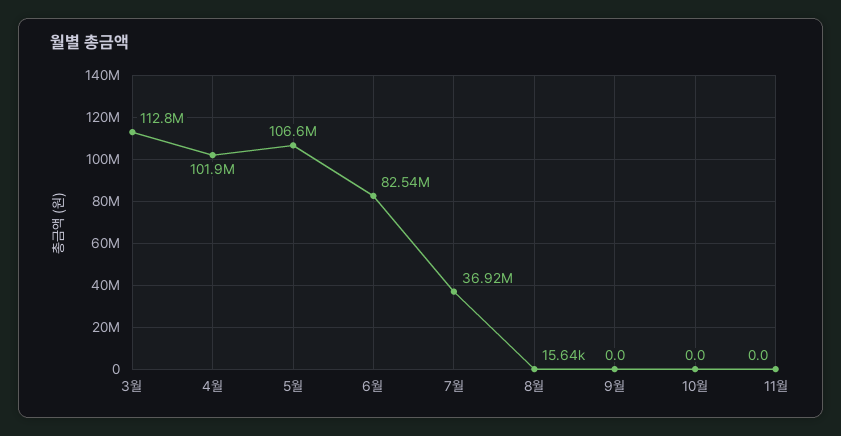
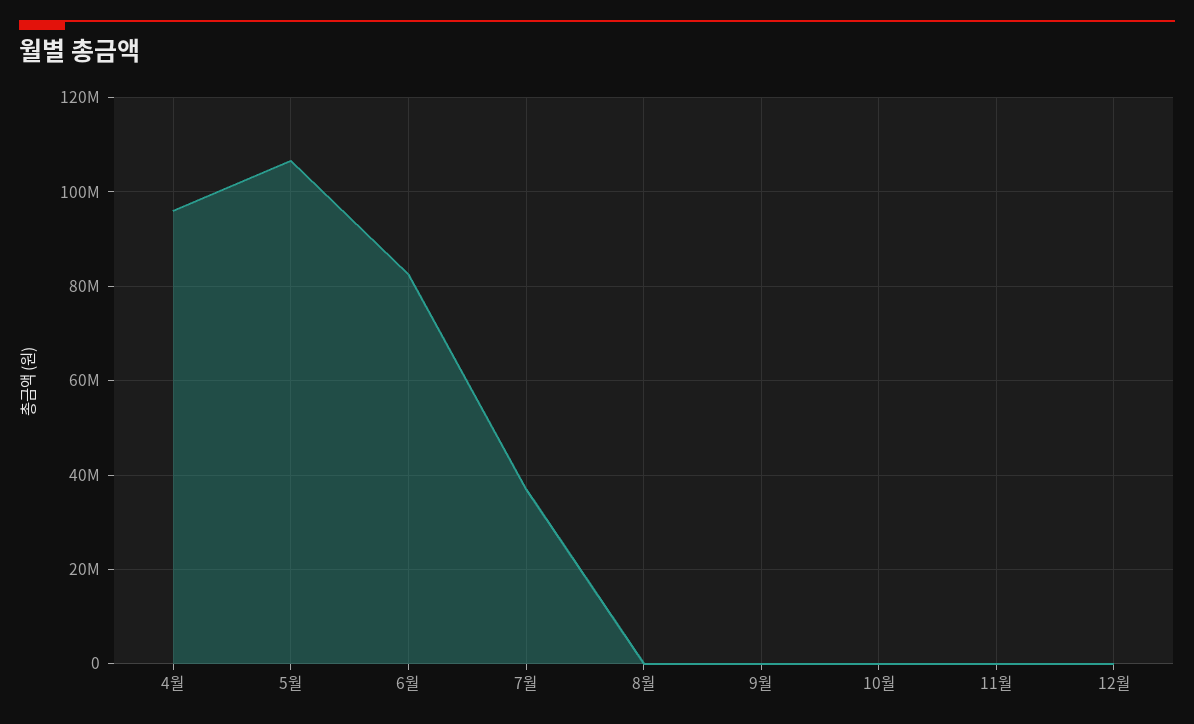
3월: 112800000 -> none
4월: 101900000 -> 96000000
12월: none -> 0

